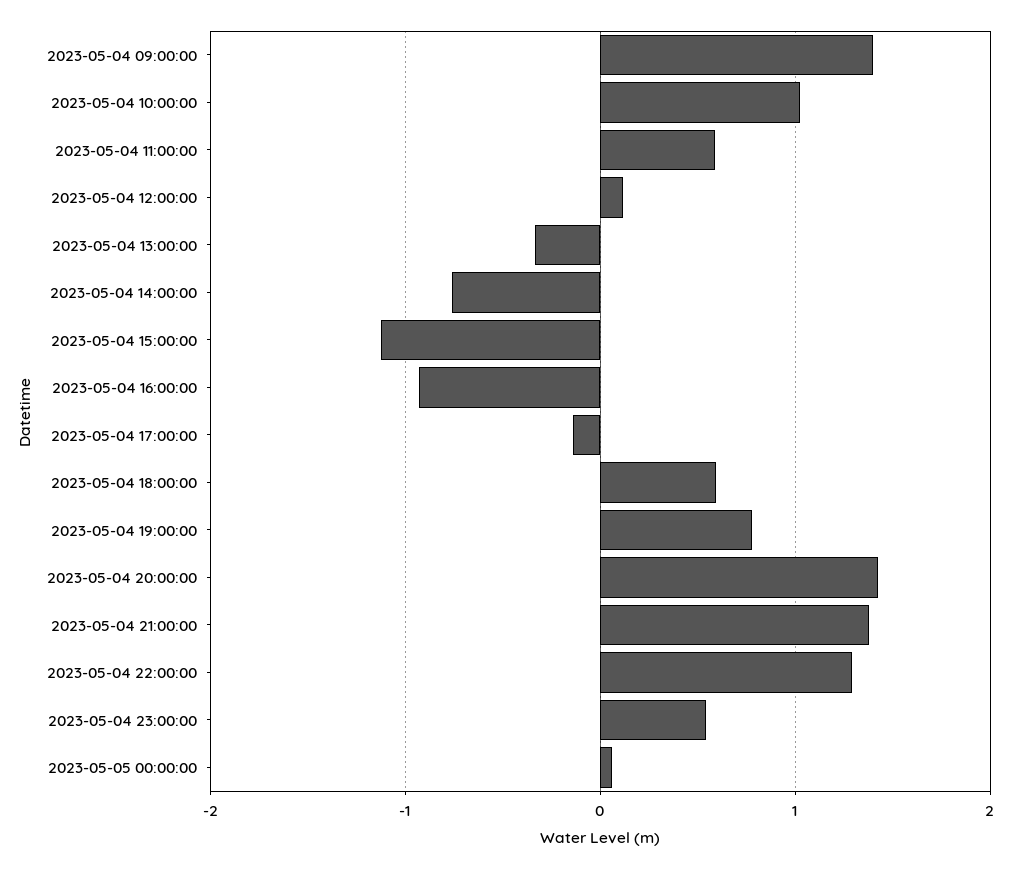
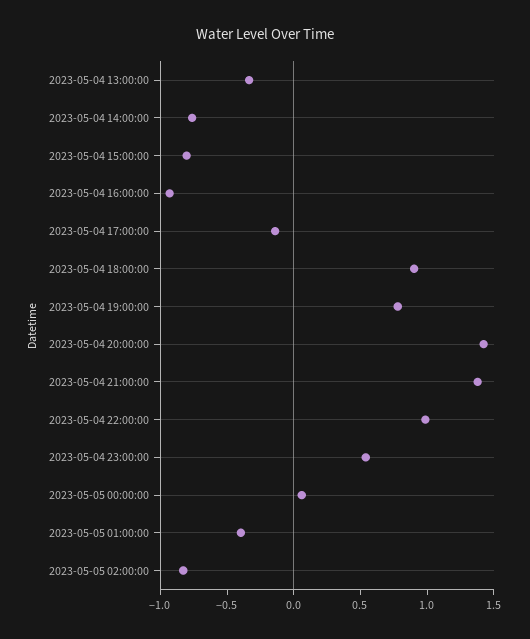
2023-05-04 09:00:00: 1.4 -> none
2023-05-04 10:00:00: 1 -> none
2023-05-04 11:00:00: 0.6 -> none
2023-05-04 12:00:00: 0.1 -> none
2023-05-04 15:00:00: -1.1 -> -0.8
2023-05-04 18:00:00: 0.6 -> 0.9
2023-05-04 22:00:00: 1.3 -> 1
2023-05-05 01:00:00: none -> -0.4
2023-05-05 02:00:00: none -> -0.8

